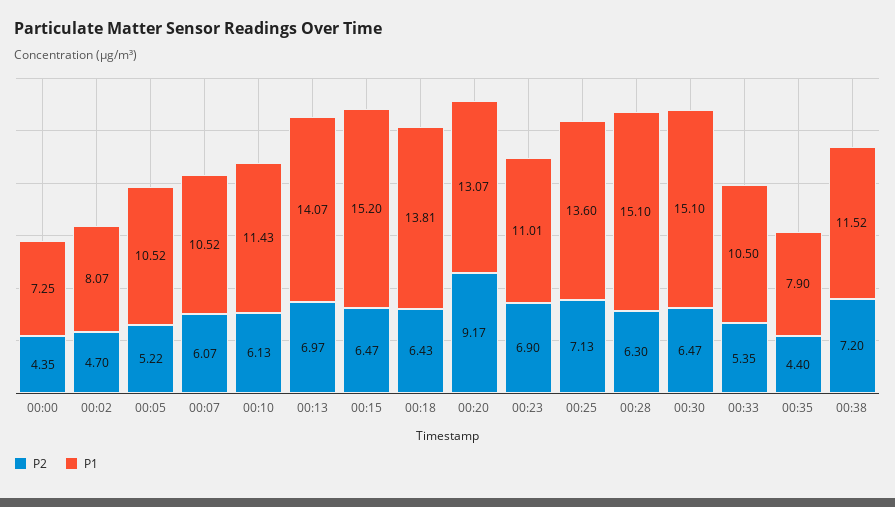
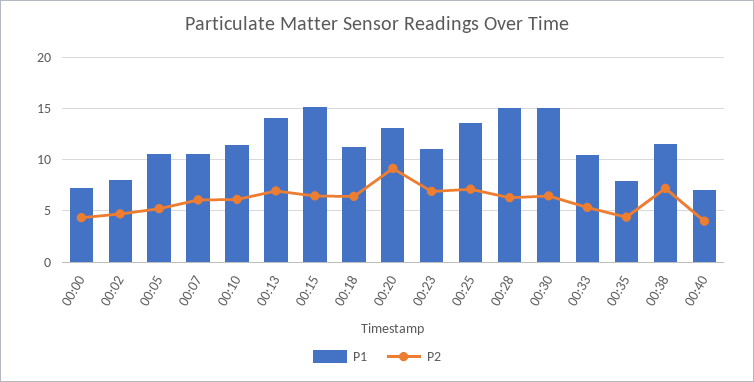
P1, 00:18: 13.81 -> 11
P1, 00:40: none -> 7
P2, 00:40: none -> 4

